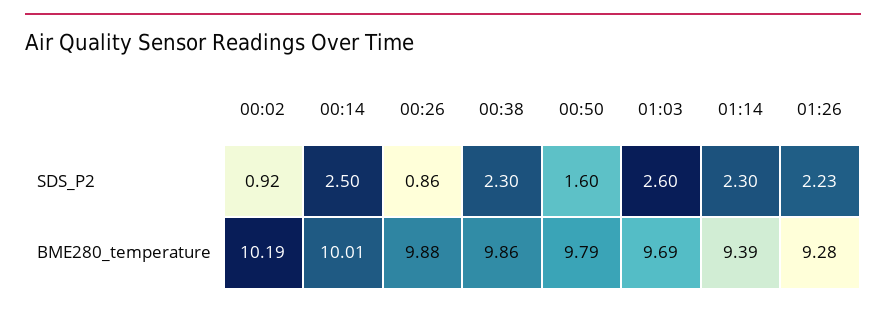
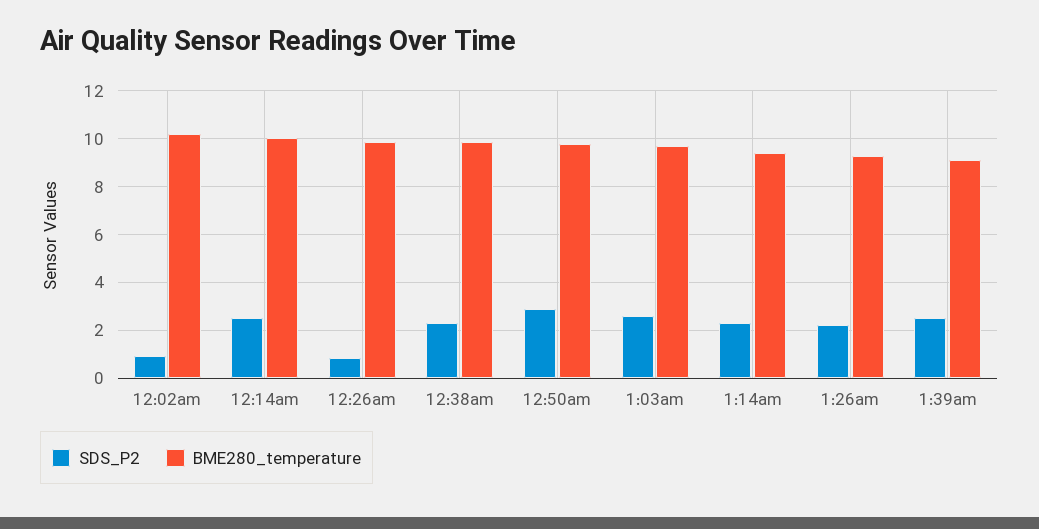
SDS_P2, 00:50: 1.6 -> 3
SDS_P2, 1:39am: none -> 2.5
BME280_temperature, 1:39am: none -> 9

